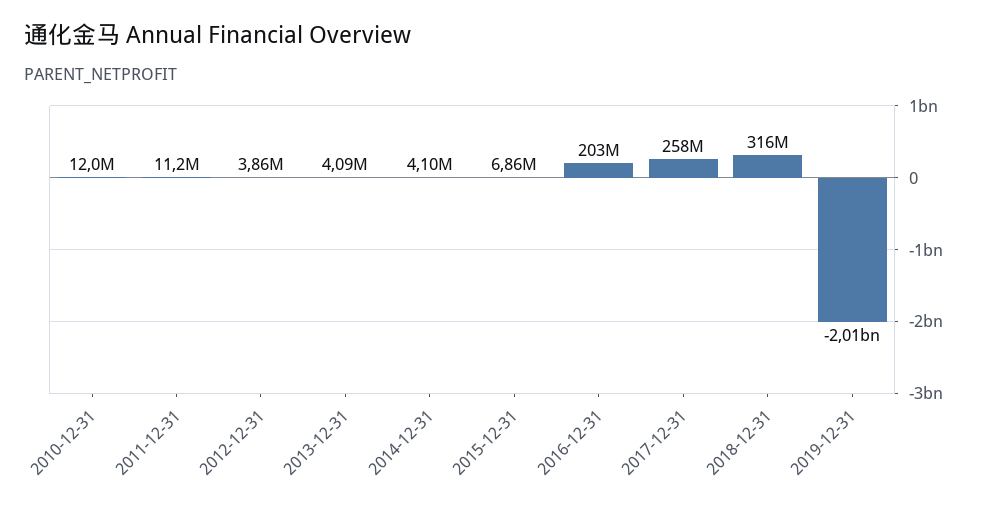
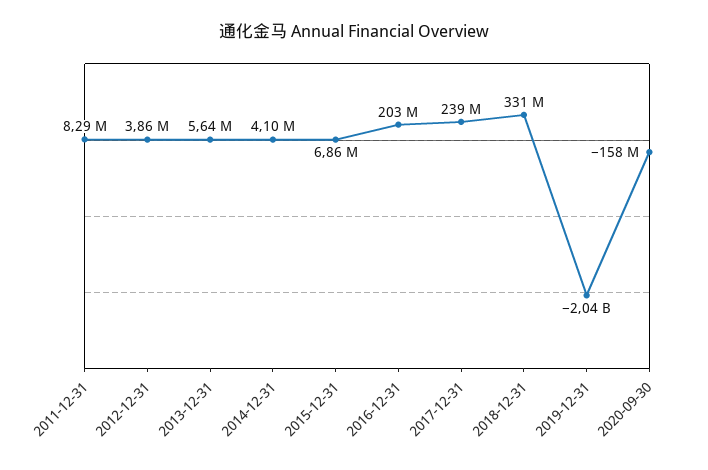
2010-12-31: 12000000 -> none
2011-12-31: 11200000 -> 8290000
2013-12-31: 4090000 -> 5640000
2017-12-31: 258000000 -> 239000000
2018-12-31: 316000000 -> 331000000
2019-12-31: -2010000000 -> -2040000000
2020-09-30: none -> -158000000

